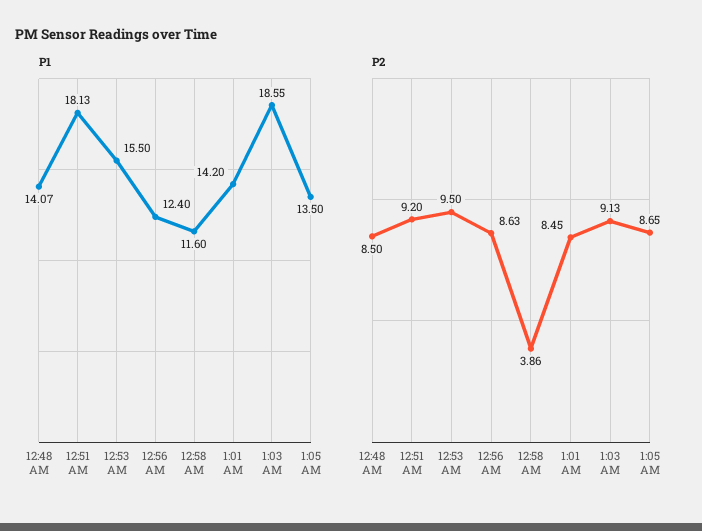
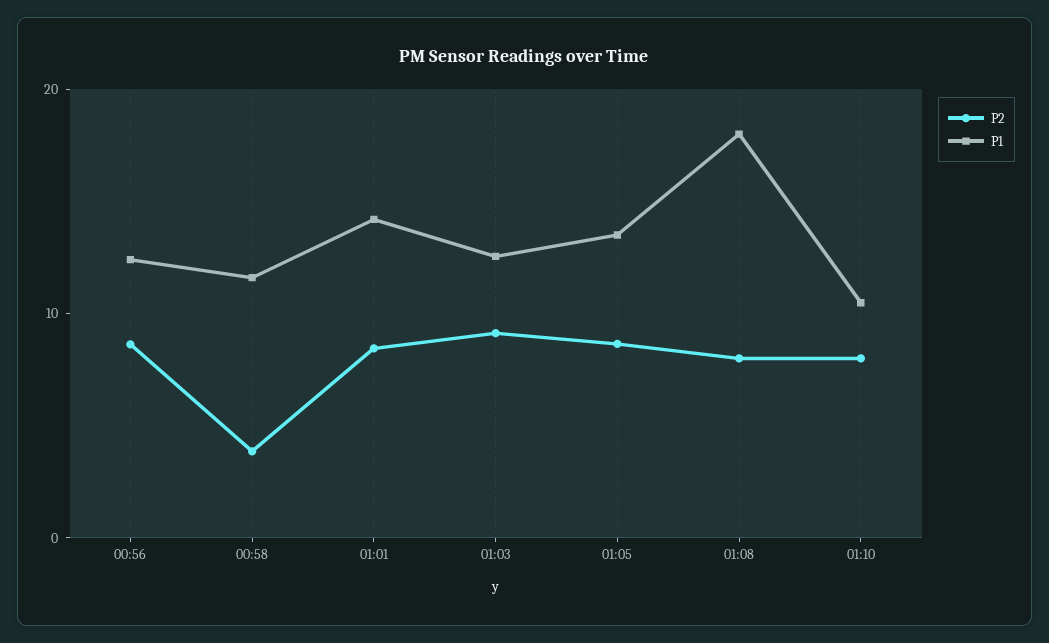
P1, 12:48 AM: 14.07 -> none
P1, 12:51 AM: 18.13 -> none
P1, 12:53 AM: 15.5 -> none
P1, 1:03 AM: 18.55 -> 12
P2, 12:48 AM: 8.5 -> none
P2, 12:51 AM: 9.2 -> none
P2, 12:53 AM: 9.5 -> none
P2, 01:08: none -> 8
P1, 01:08: none -> 18
P2, 01:10: none -> 8
P1, 01:10: none -> 10

